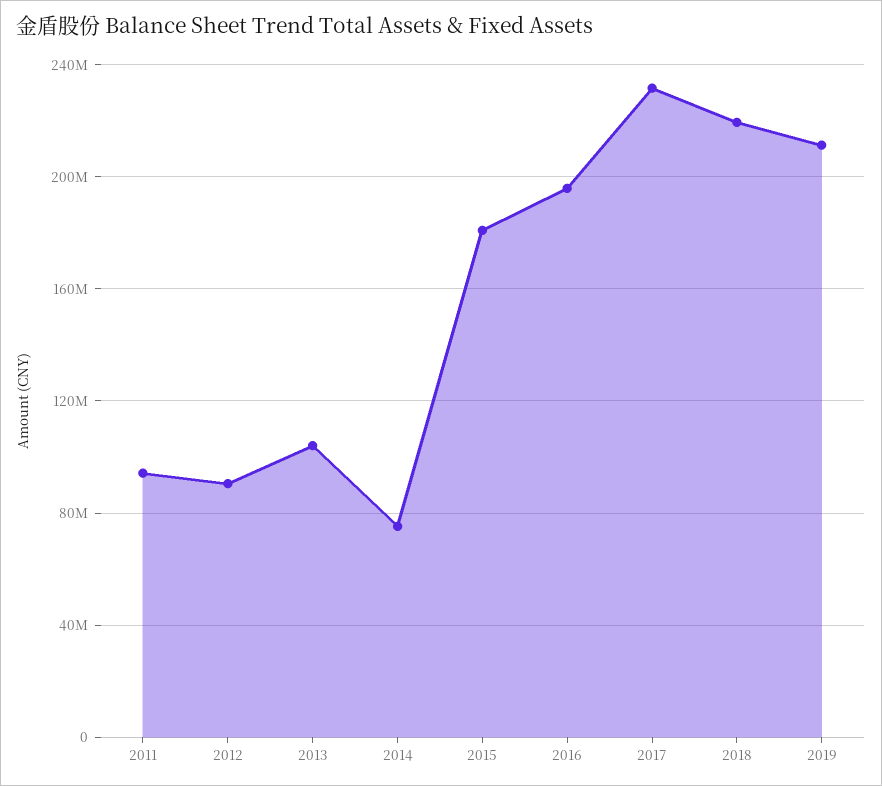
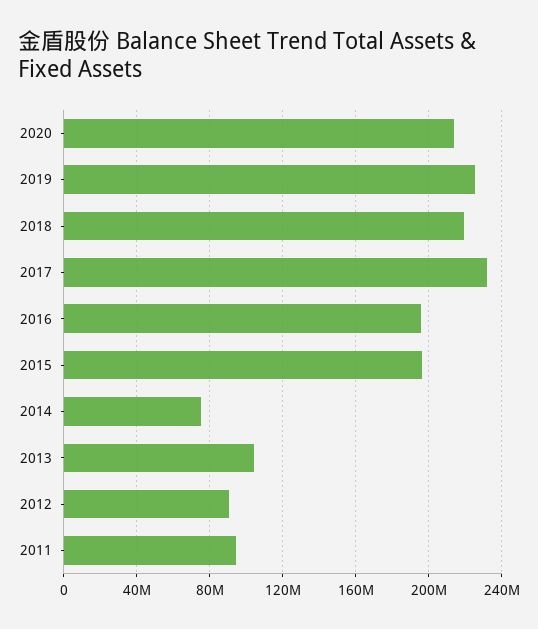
2015: 180000000 -> 195000000
2019: 210000000 -> 225000000
2020: none -> 215000000

